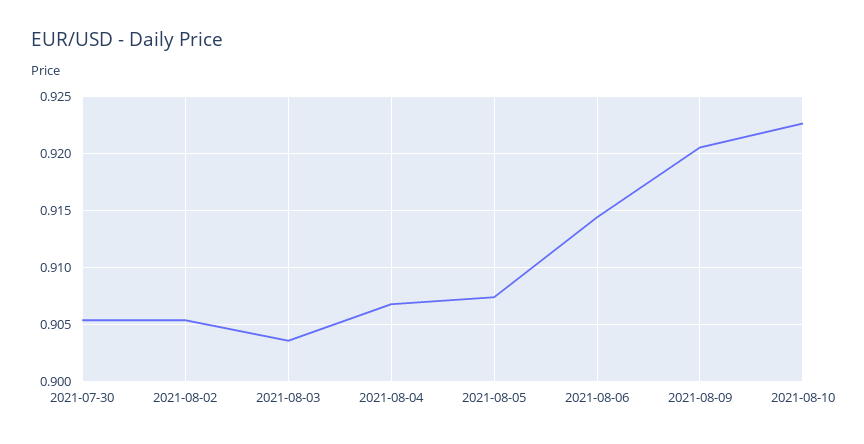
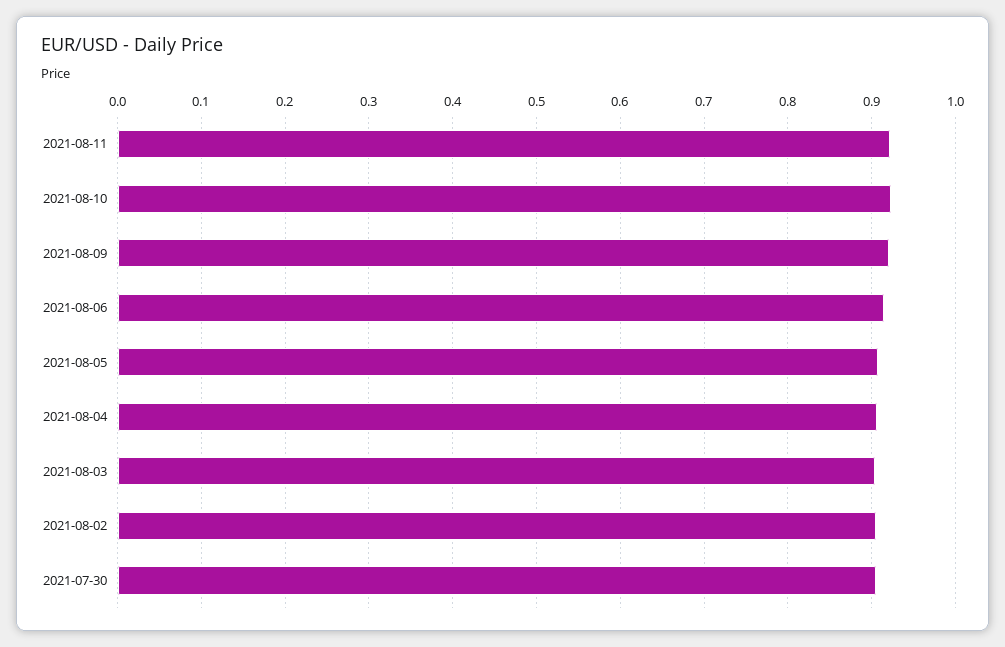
2021-08-11: none -> 0.92

